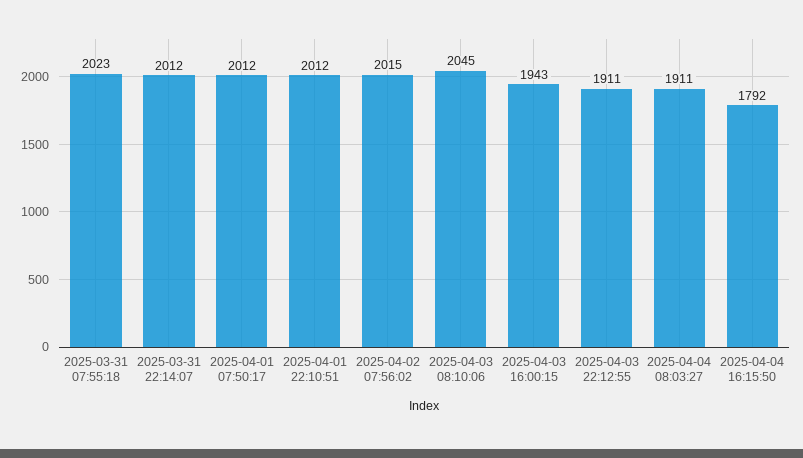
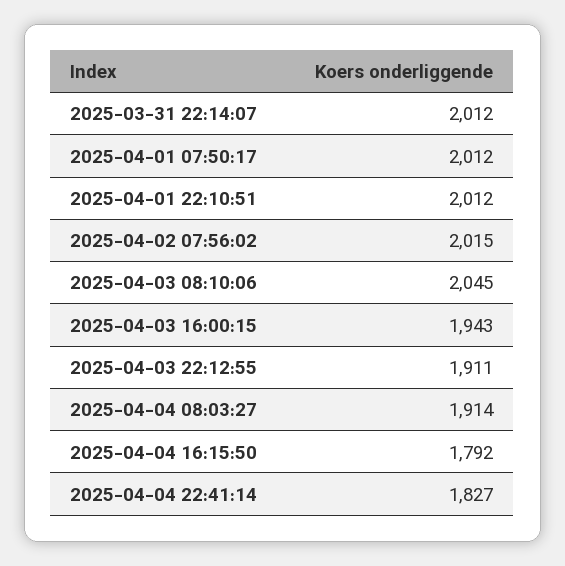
2025-03-31 07:55:18: 2023 -> none
2025-04-04 08:03:27: 1911 -> 1914
2025-04-04 22:41:14: none -> 1827

